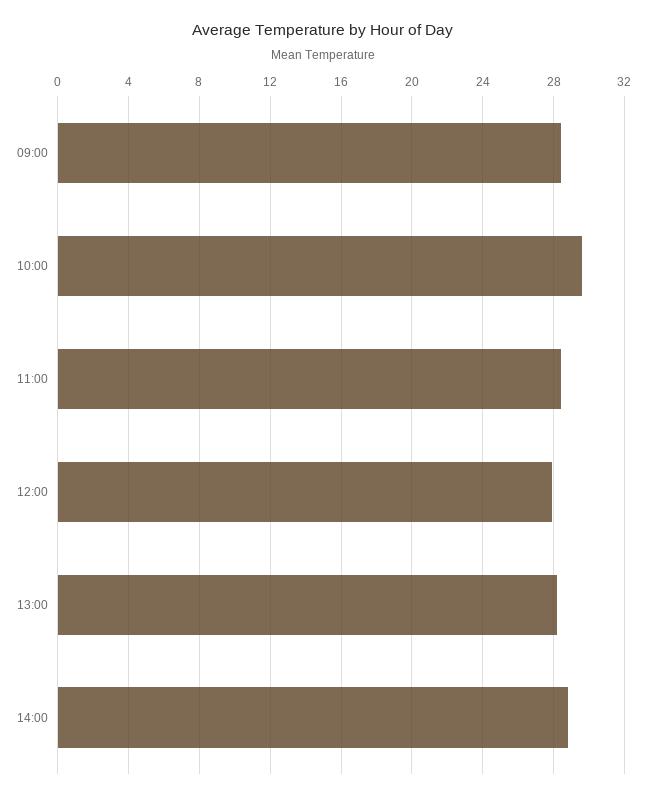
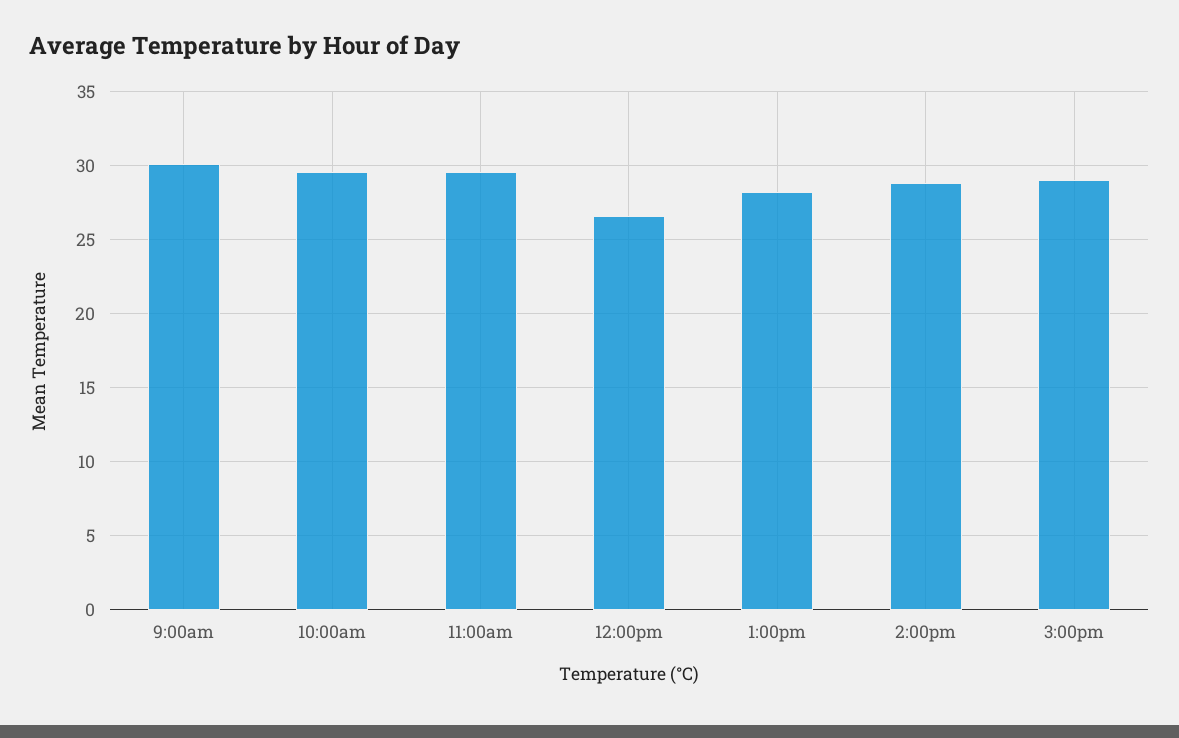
09:00: 28.5 -> 30
11:00: 28.5 -> 29.5
12:00: 28 -> 26.5
3:00pm: none -> 29

